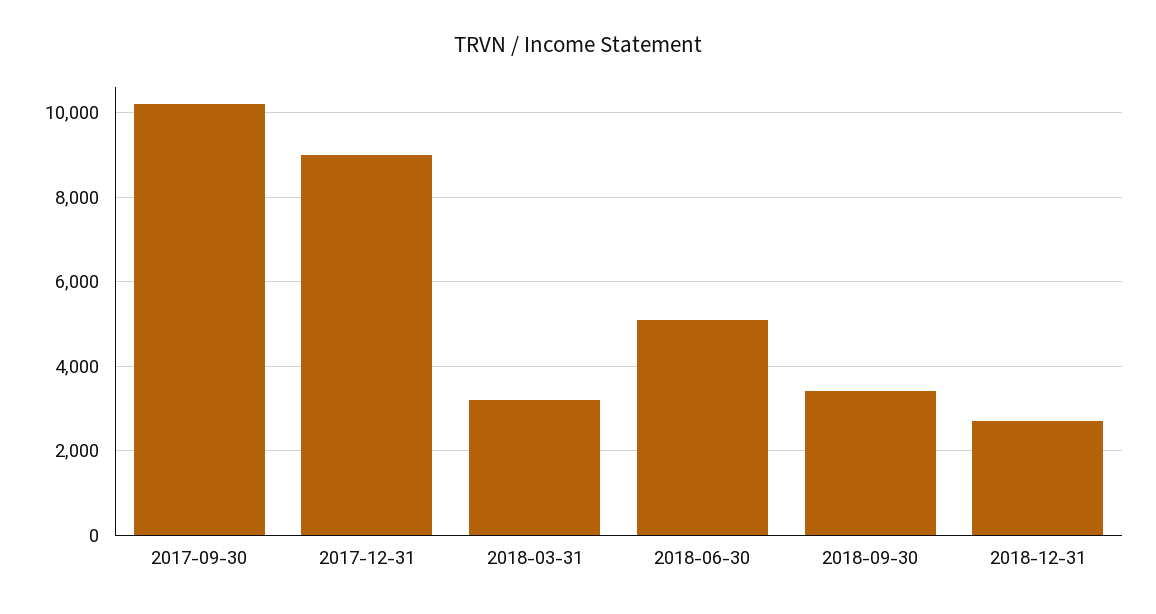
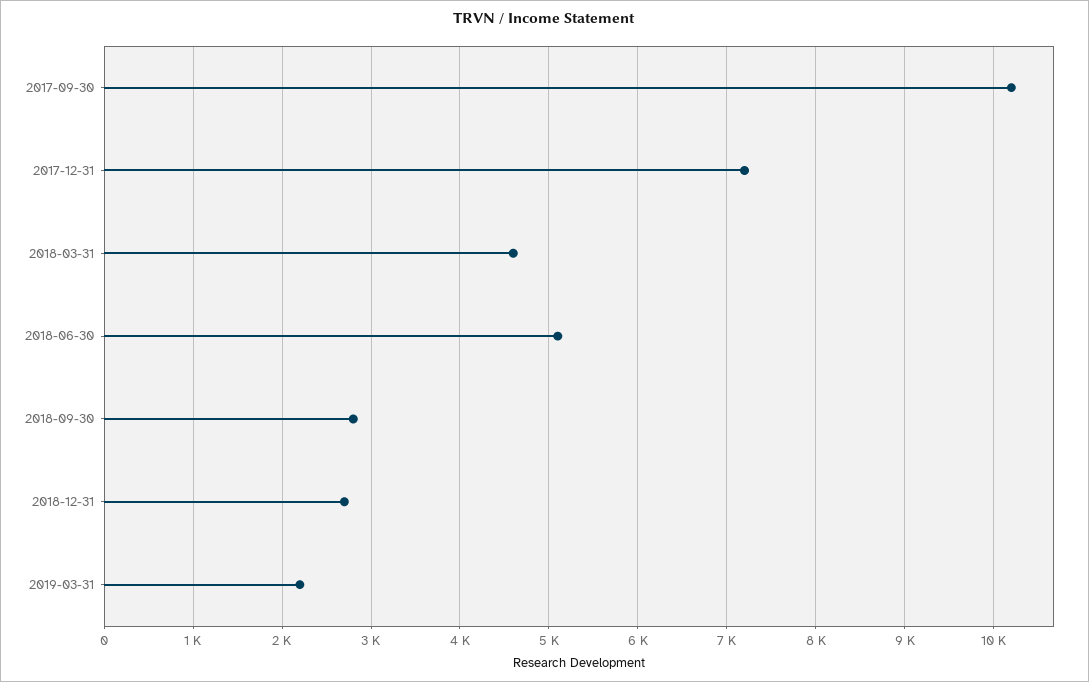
2017-12-31: 9000 -> 7200
2018-03-31: 3200 -> 4600
2018-09-30: 3400 -> 2800
2019-03-31: none -> 2200

